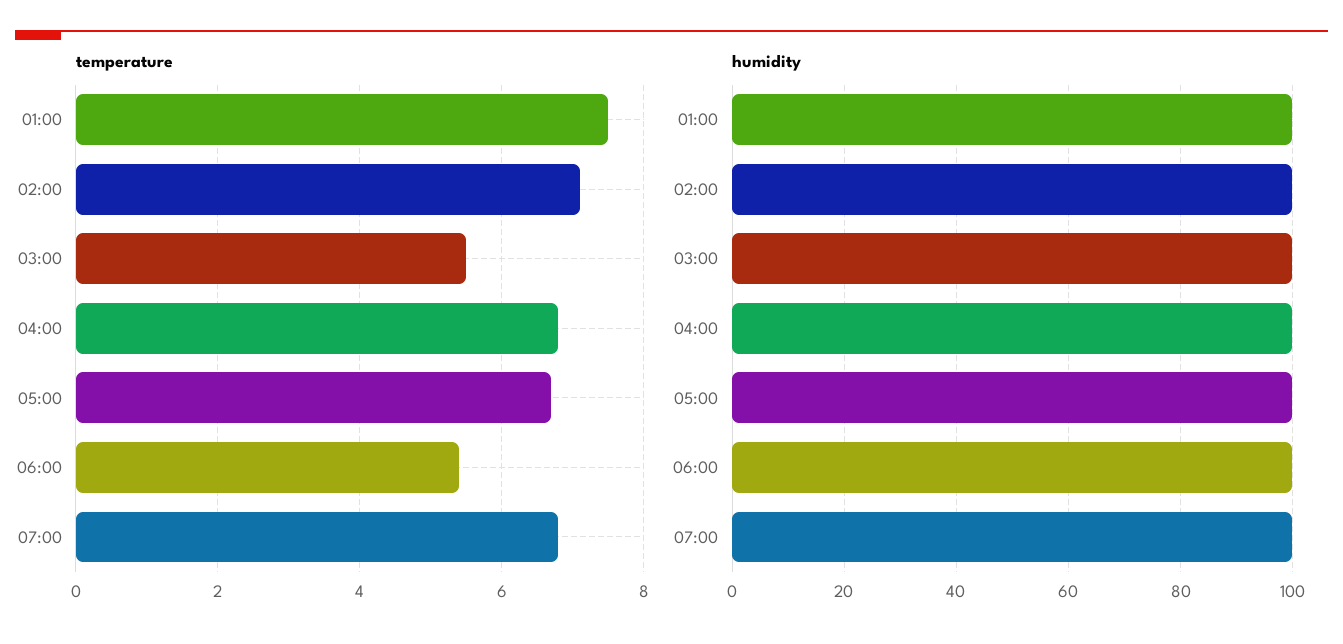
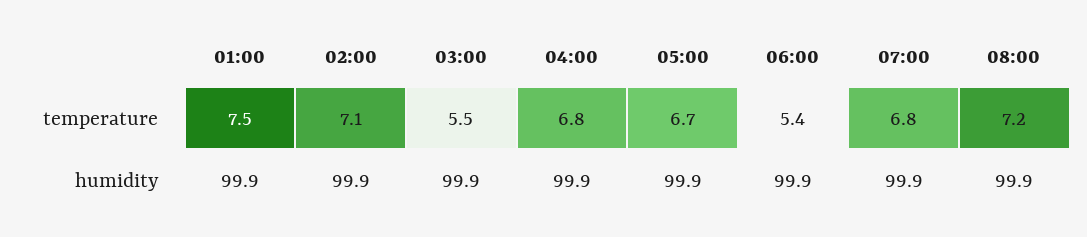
temperature, 08:00: none -> 7.2
humidity, 08:00: none -> 99.9

